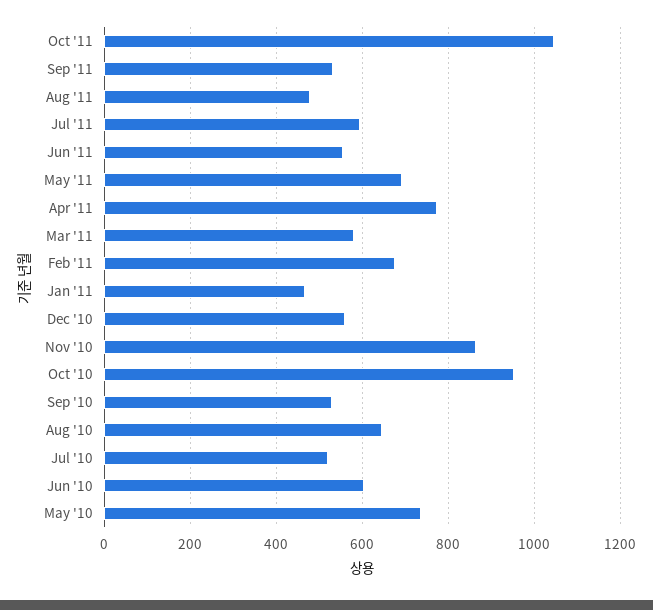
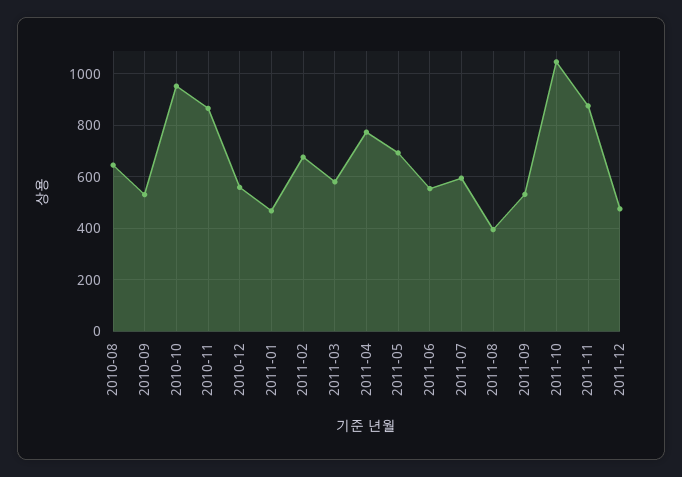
Aug '11: 480 -> 400
Jul '10: 520 -> none
Jun '10: 600 -> none
May '10: 740 -> none
2011-11: none -> 875
2011-12: none -> 475

